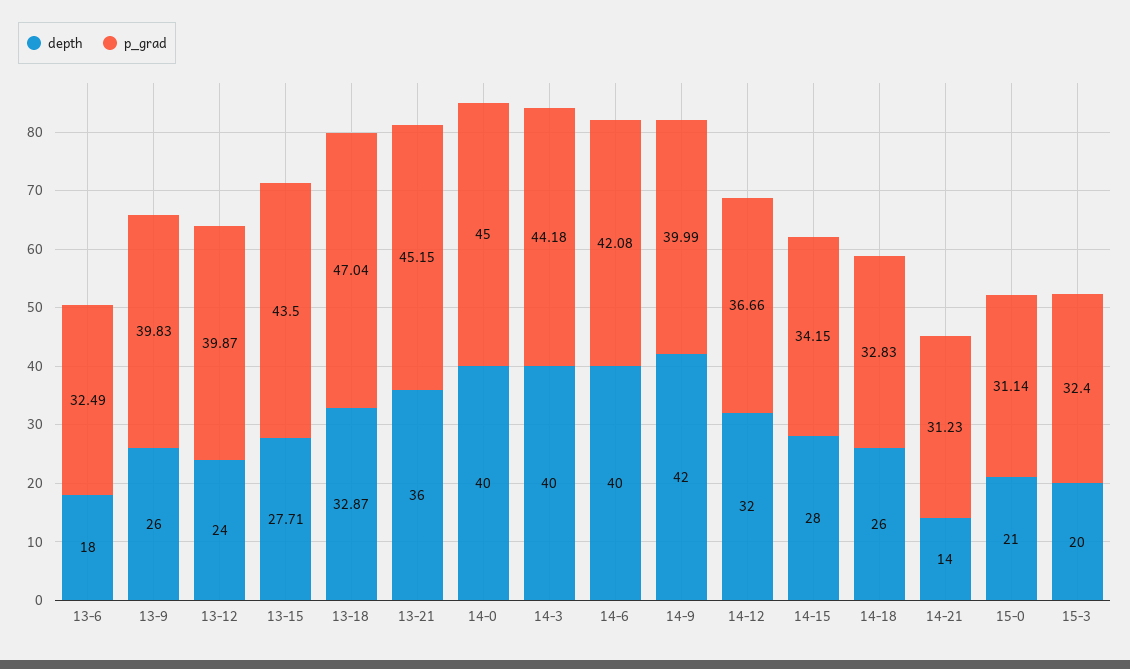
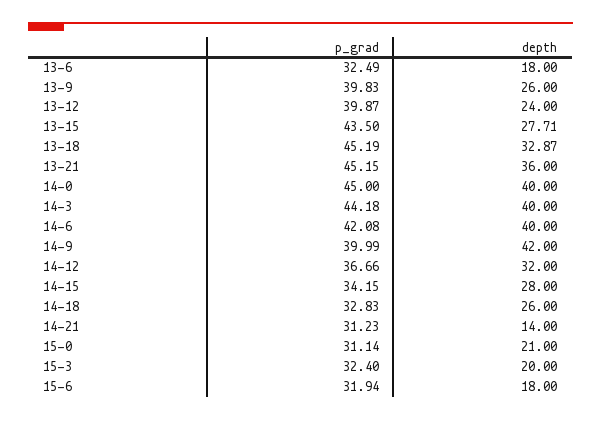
p_grad, 13-18: 47.04 -> 45.19
p_grad, 15-6: none -> 31.94
depth, 15-6: none -> 18

